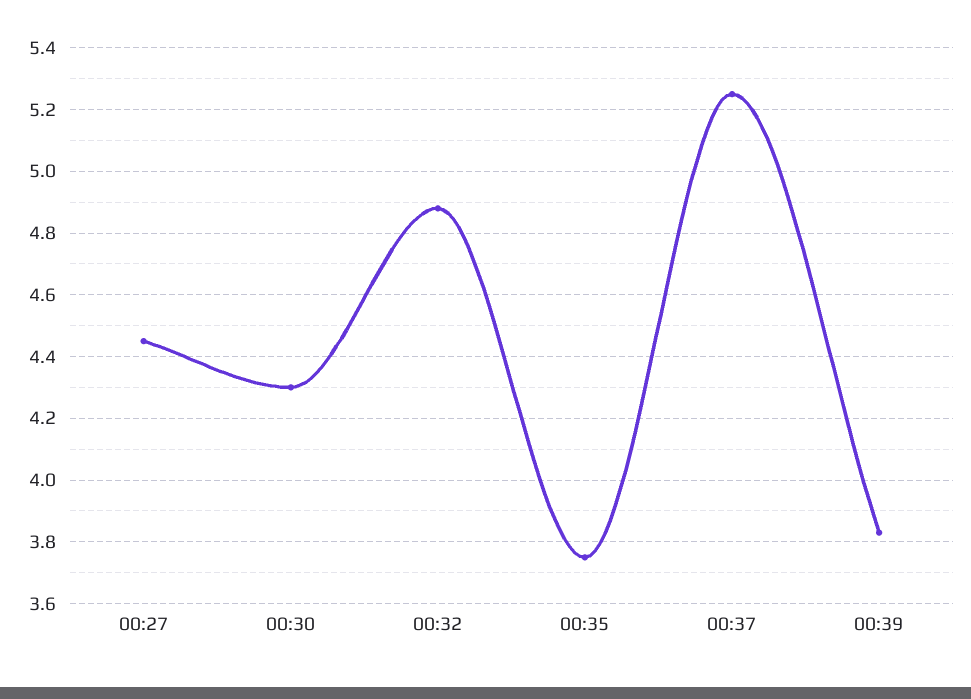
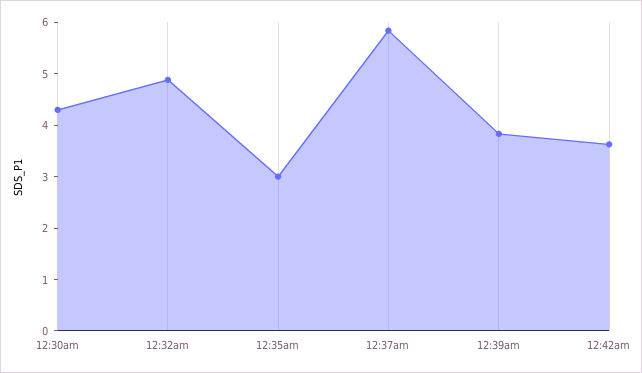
00:27: 4.45 -> none
00:35: 3.75 -> 3
00:37: 5.25 -> 5.8
12:42am: none -> 3.6

